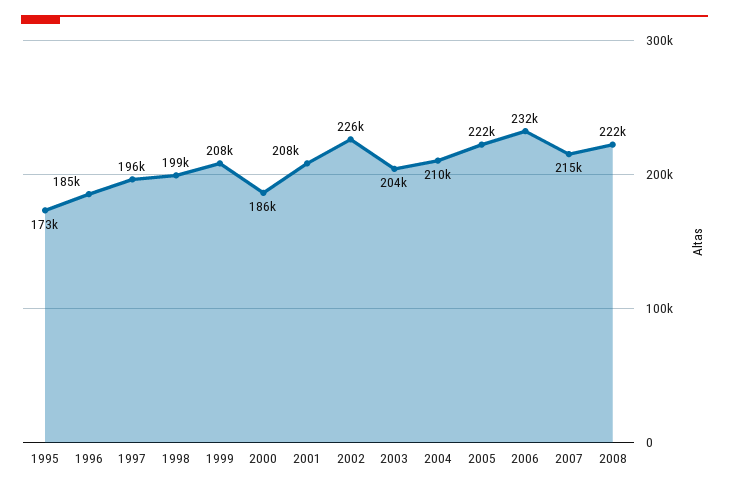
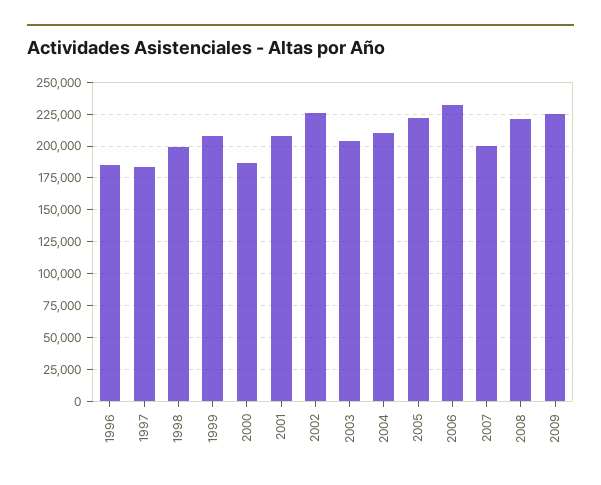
1995: 173000 -> none
1997: 196000 -> 185000
2007: 215000 -> 200000
2009: none -> 225000

